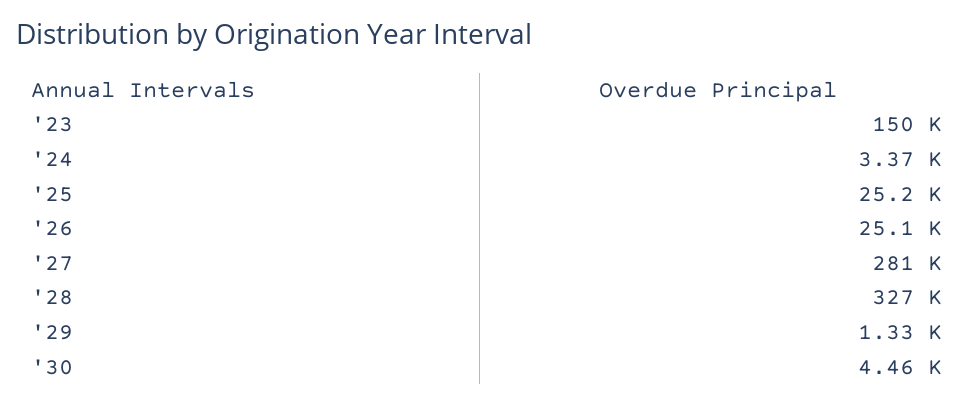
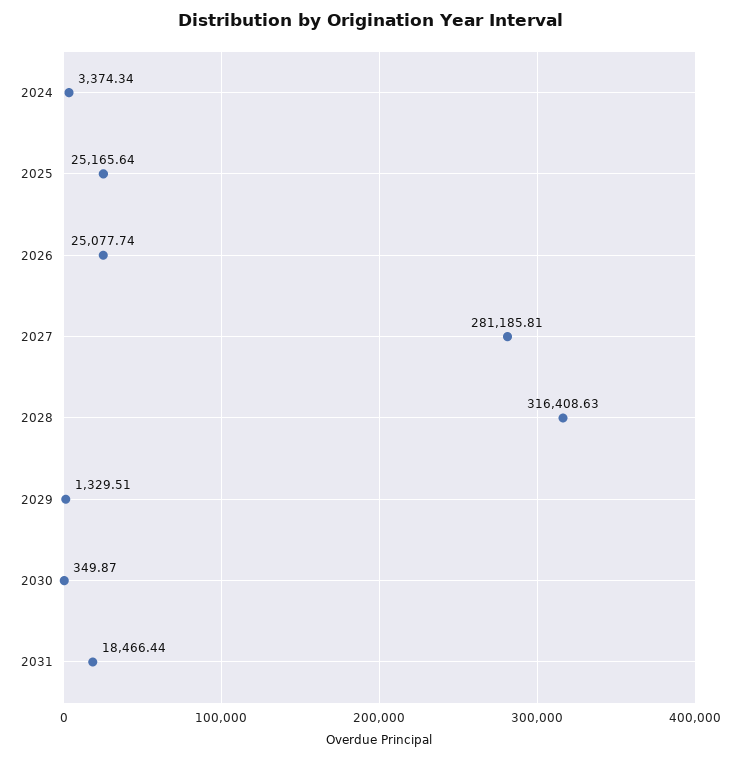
'23: 150000 -> none
'28: 327000 -> 316408.63
'30: 4460 -> 349.87
2031: none -> 18466.44

